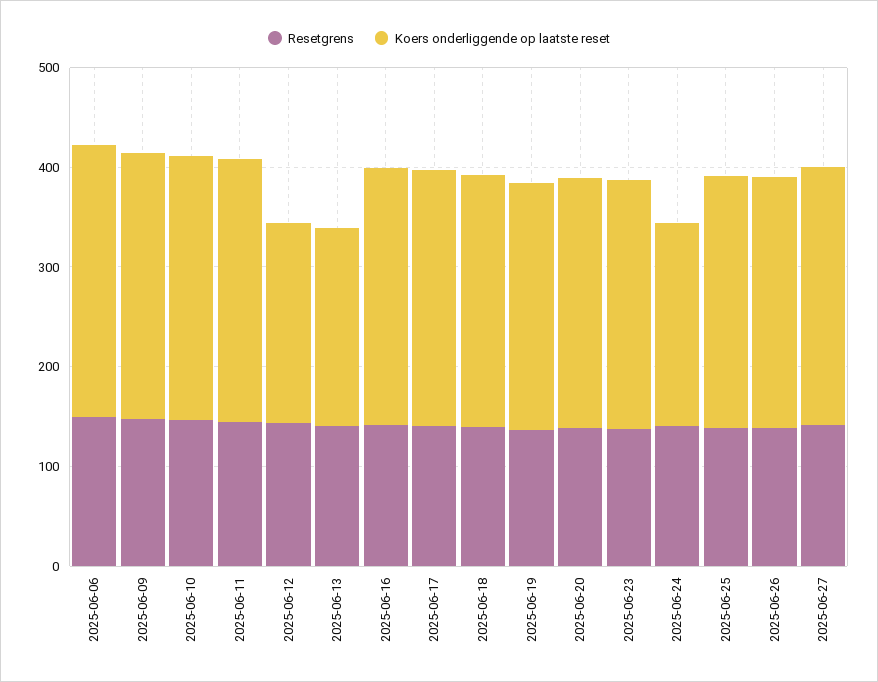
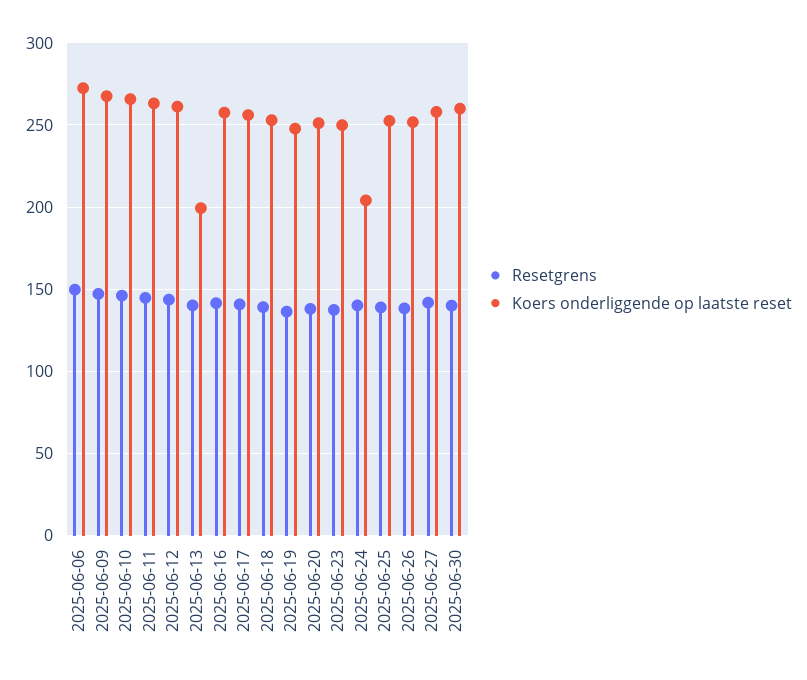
Koers onderliggende op laatste reset, 2025-06-12: 200 -> 260
Resetgrens, 2025-06-30: none -> 140
Koers onderliggende op laatste reset, 2025-06-30: none -> 260

